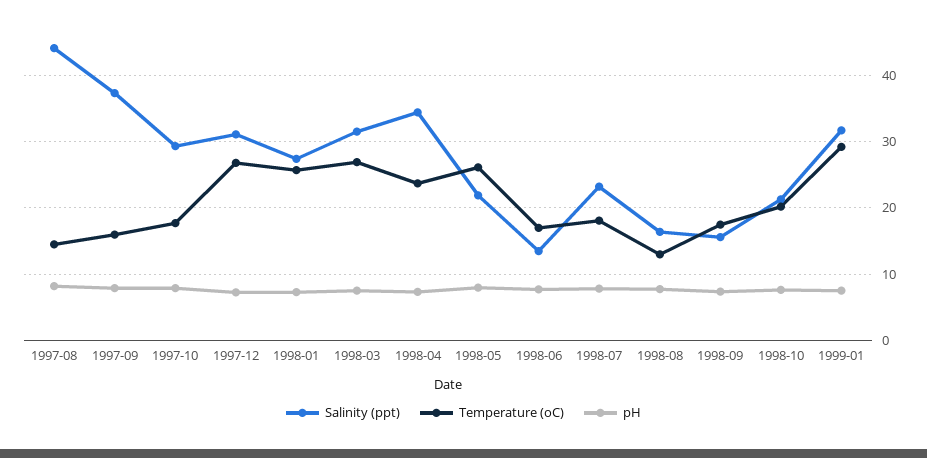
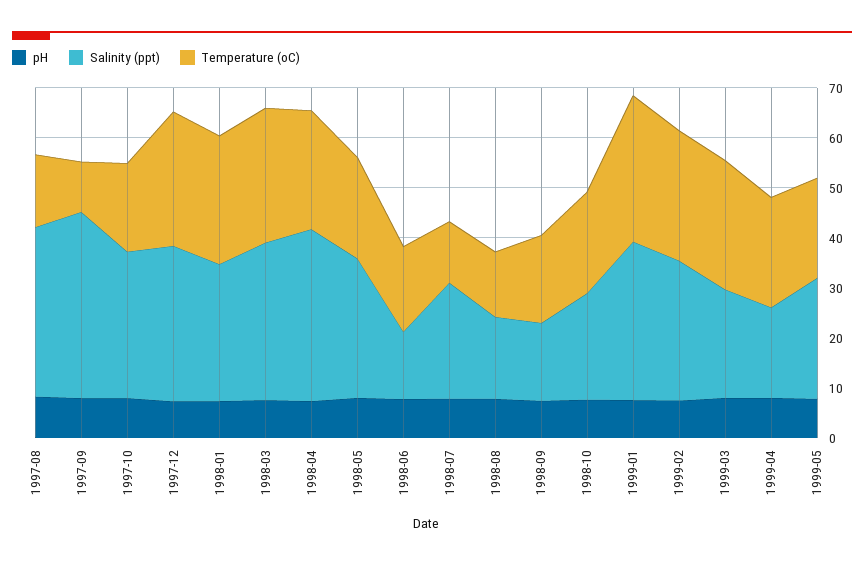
Salinity (ppt), 1997-08: 44 -> 34
Temperature (oC), 1997-09: 16 -> 10
Salinity (ppt), 1998-05: 22 -> 28
Temperature (oC), 1998-05: 26 -> 20
Temperature (oC), 1998-07: 18 -> 12
pH, 1999-02: none -> 8
Salinity (ppt), 1999-02: none -> 28
Temperature (oC), 1999-02: none -> 26
pH, 1999-03: none -> 8
Salinity (ppt), 1999-03: none -> 22
Temperature (oC), 1999-03: none -> 26
pH, 1999-04: none -> 8
Salinity (ppt), 1999-04: none -> 18
Temperature (oC), 1999-04: none -> 22
pH, 1999-05: none -> 8
Salinity (ppt), 1999-05: none -> 24
Temperature (oC), 1999-05: none -> 20

